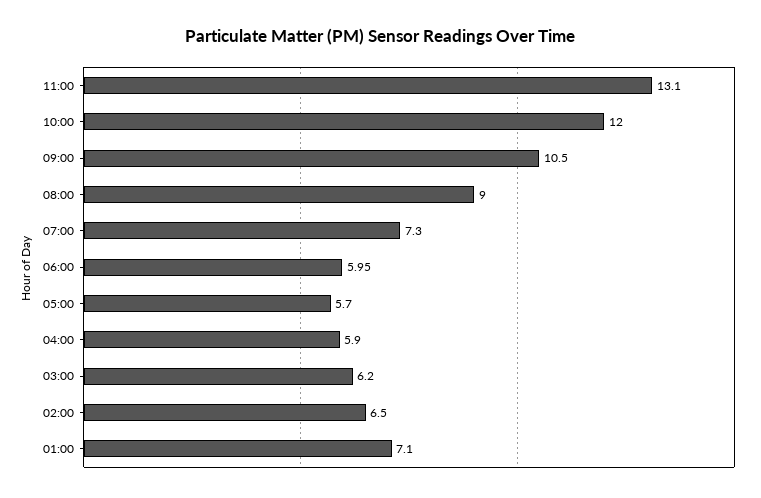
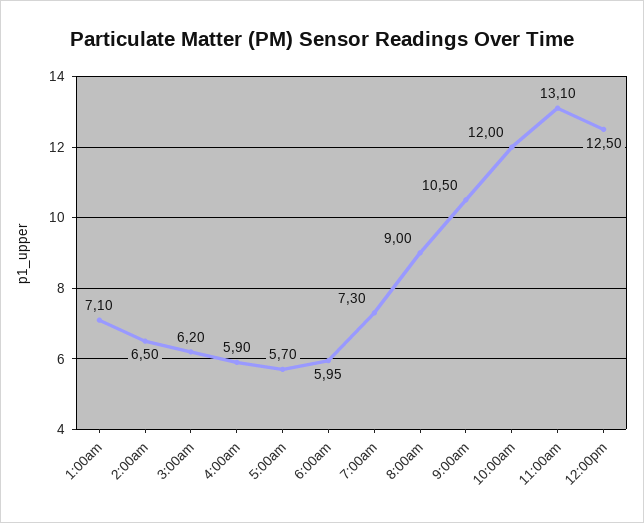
12:00pm: none -> 12.5

